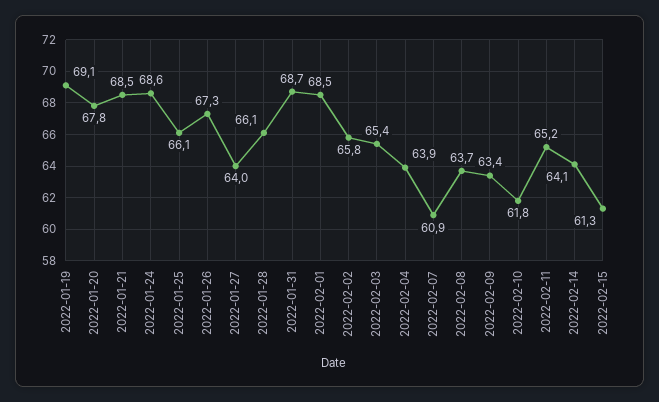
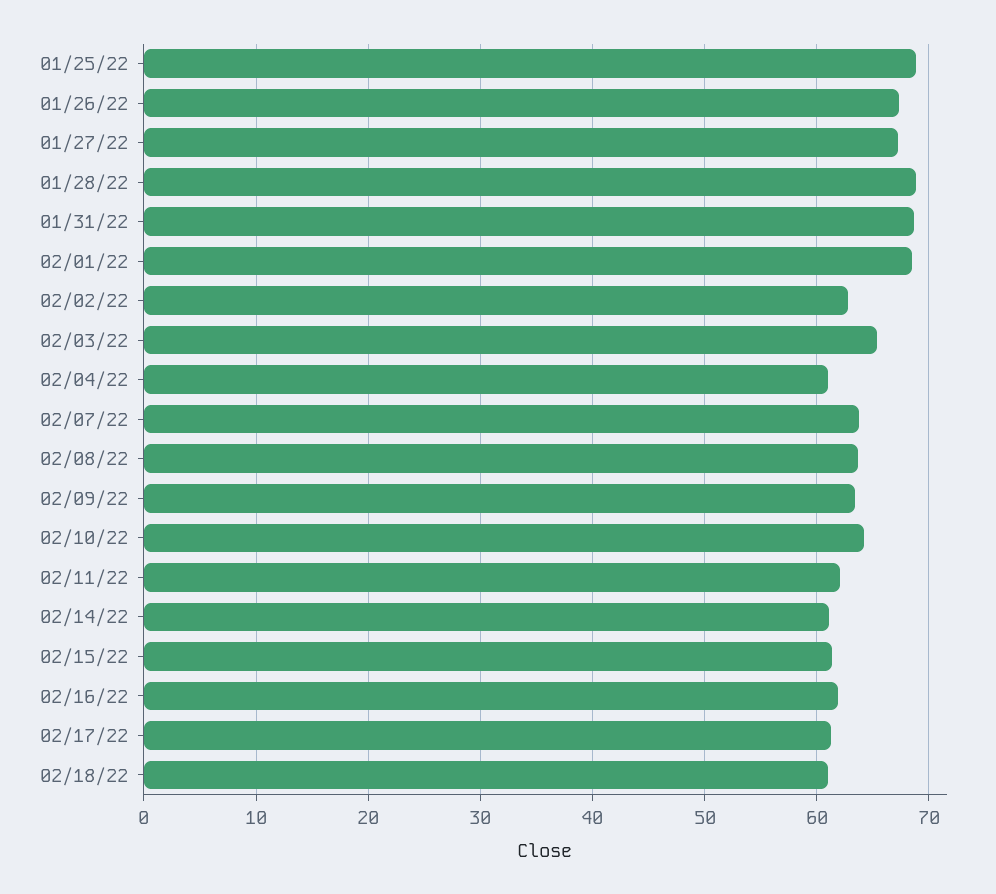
2022-01-19: 69.1 -> none
2022-01-20: 67.8 -> none
2022-01-21: 68.5 -> none
2022-01-24: 68.6 -> none
2022-01-25: 66.1 -> 69
2022-01-27: 64 -> 67
2022-01-28: 66.1 -> 69
2022-02-02: 65.8 -> 63
2022-02-04: 63.9 -> 61
2022-02-07: 60.9 -> 64
2022-02-10: 61.8 -> 64
2022-02-11: 65.2 -> 62
2022-02-14: 64.1 -> 61
02/16/22: none -> 62
02/17/22: none -> 61
02/18/22: none -> 61

